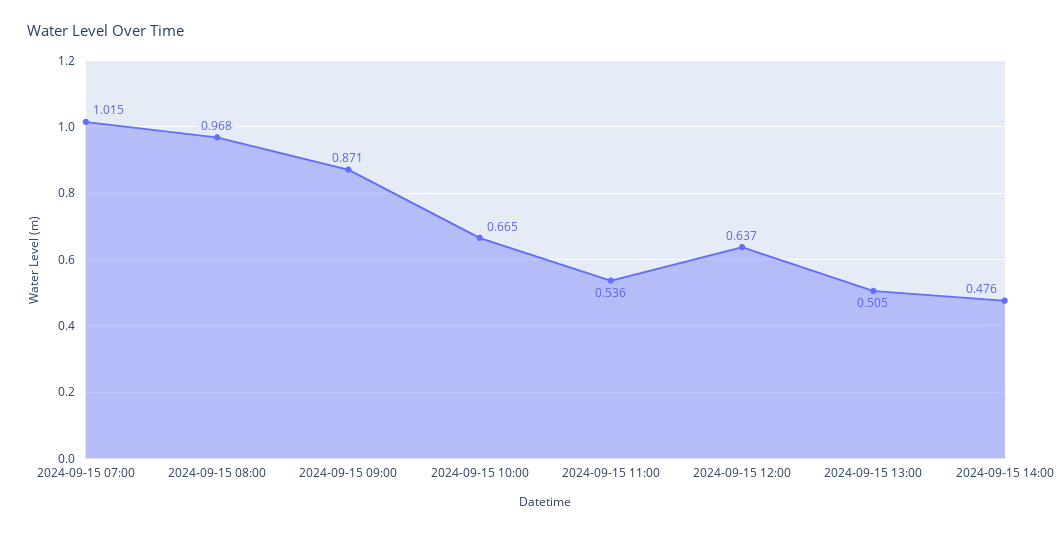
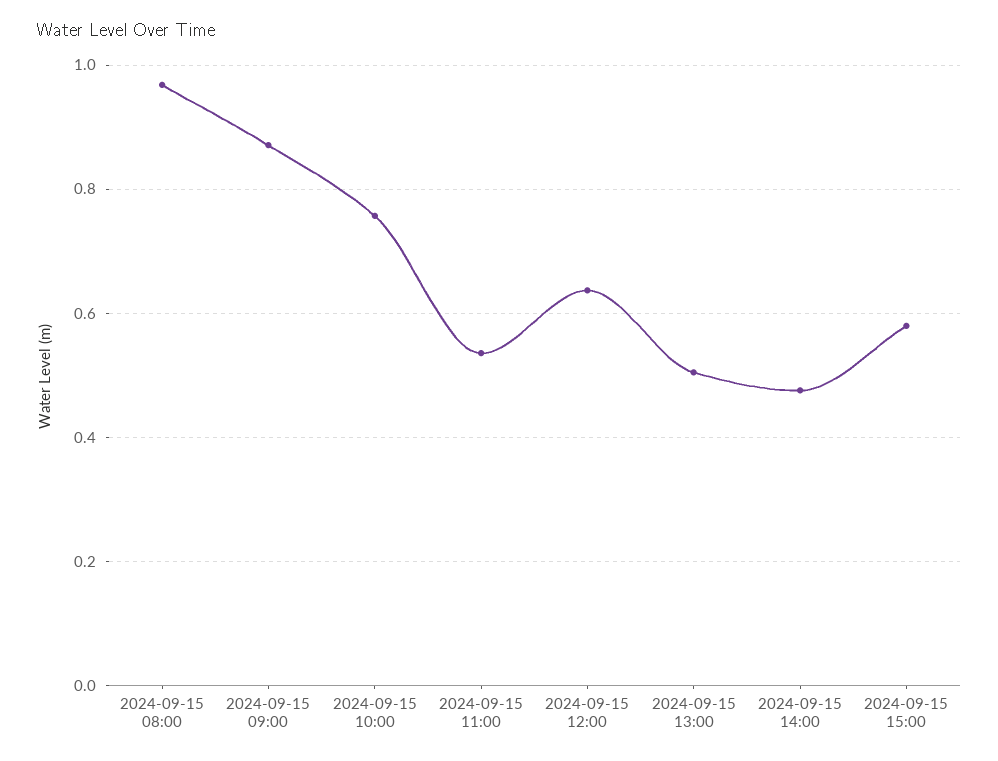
2024-09-15 07:00: 1.015 -> none
2024-09-15 10:00: 0.665 -> 0.76
2024-09-15 15:00: none -> 0.58

